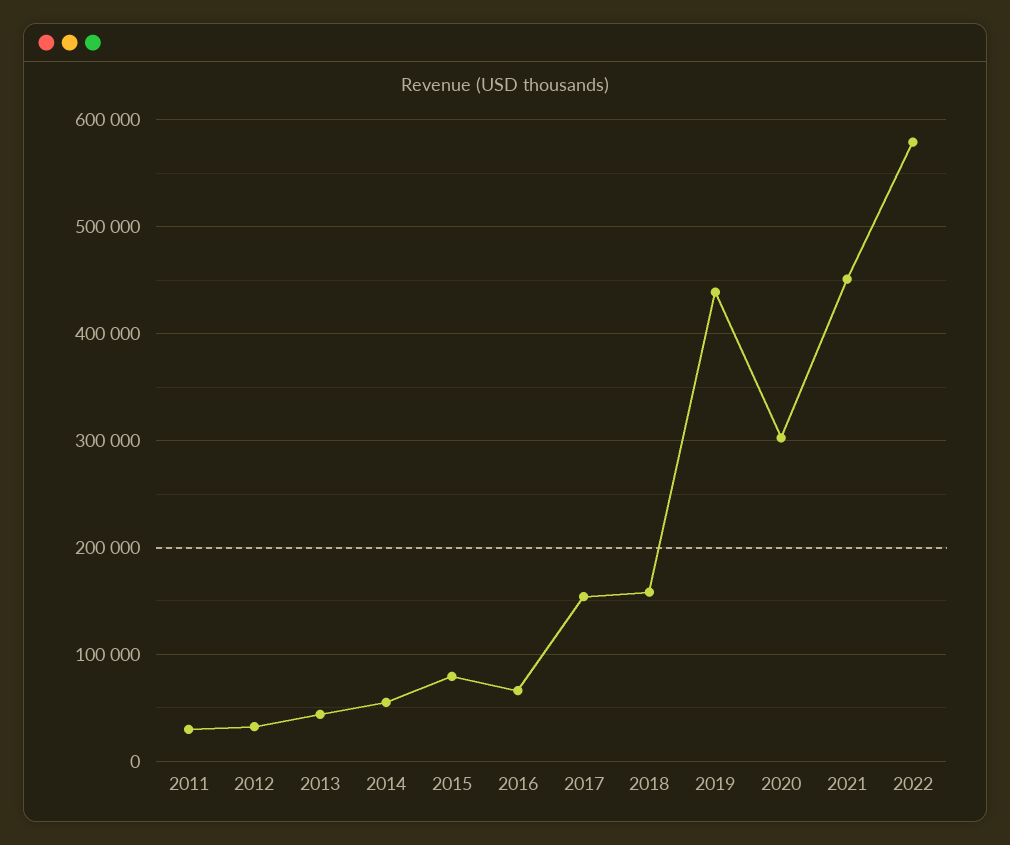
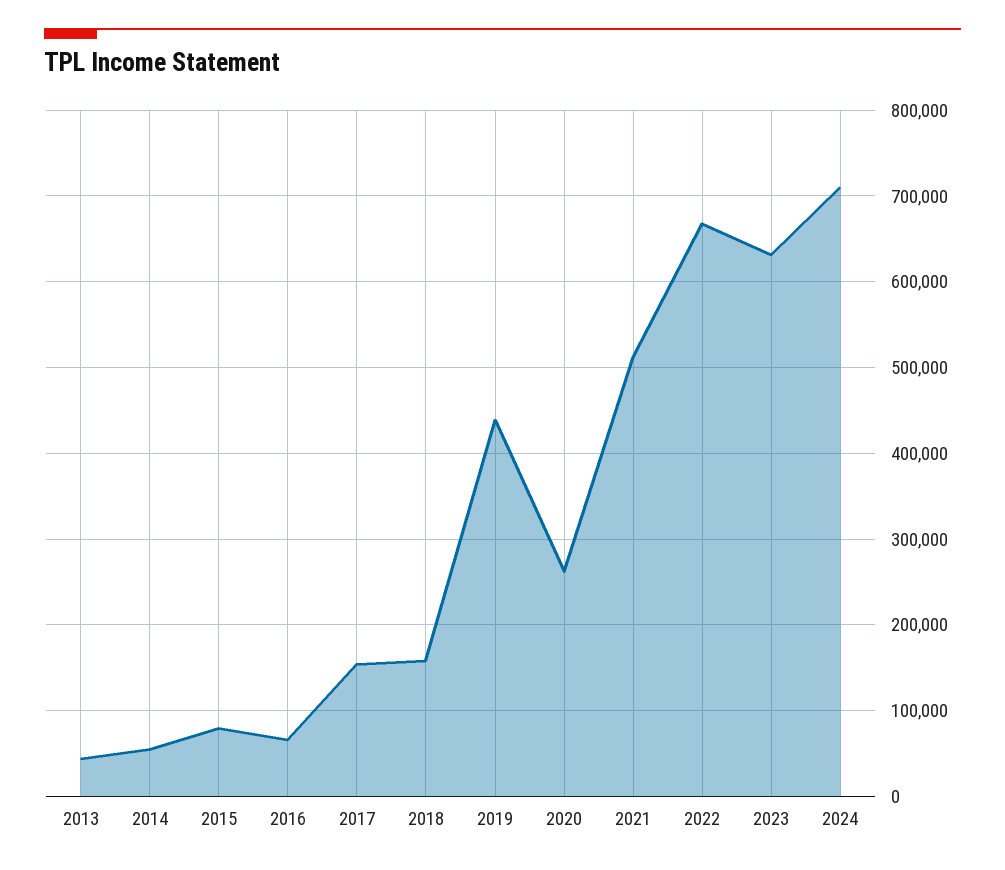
2011: 30000 -> none
2012: 30000 -> none
2020: 300000 -> 260000
2021: 450000 -> 510000
2022: 580000 -> 670000
2023: none -> 630000
2024: none -> 710000

